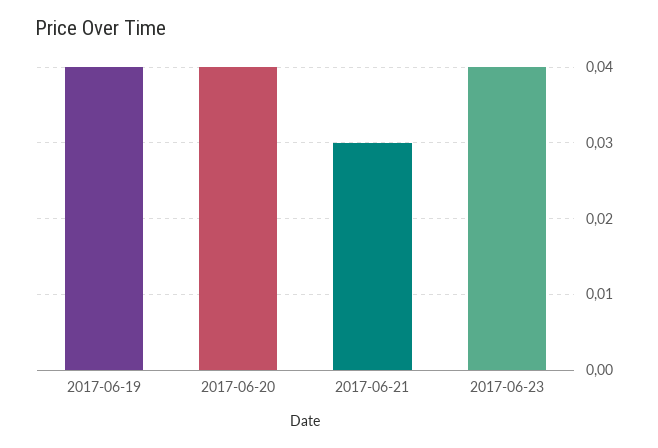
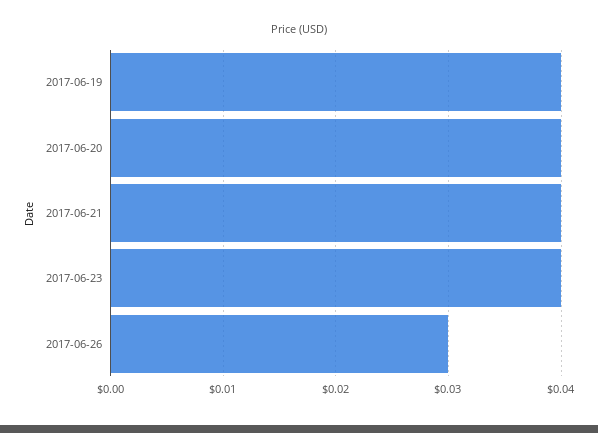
2017-06-21: 0.03 -> 0.04
2017-06-26: none -> 0.03

